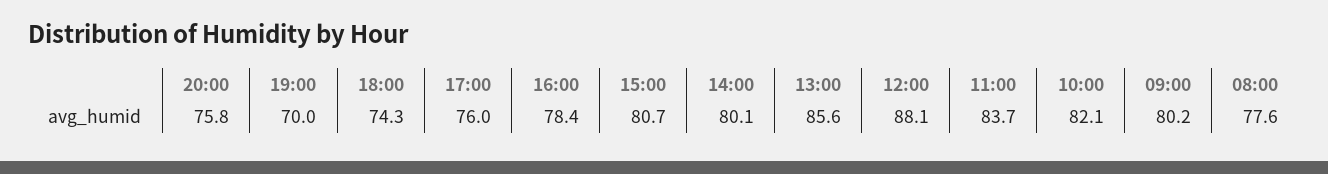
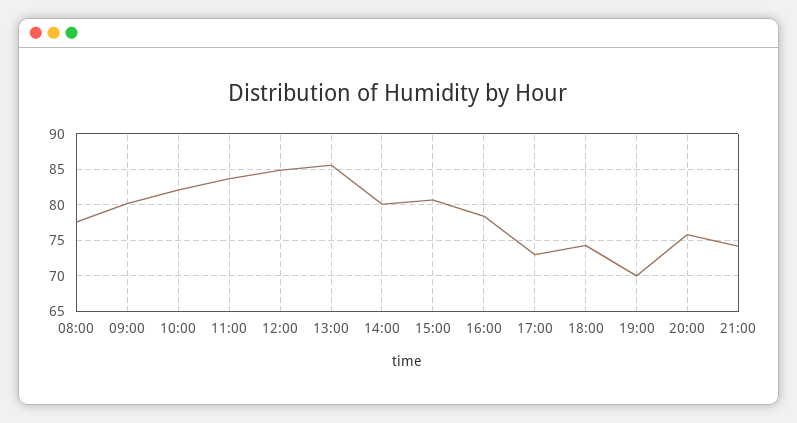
17:00: 76 -> 73
12:00: 88.1 -> 85
21:00: none -> 74

